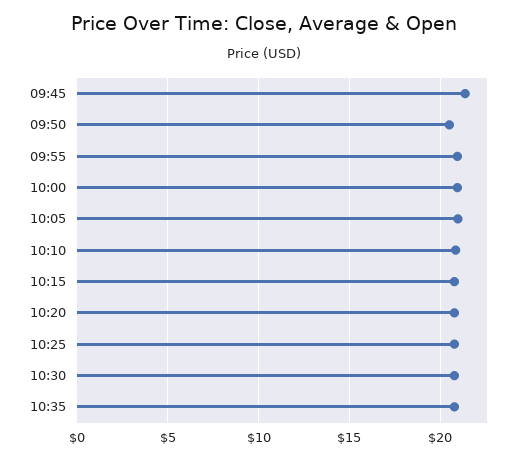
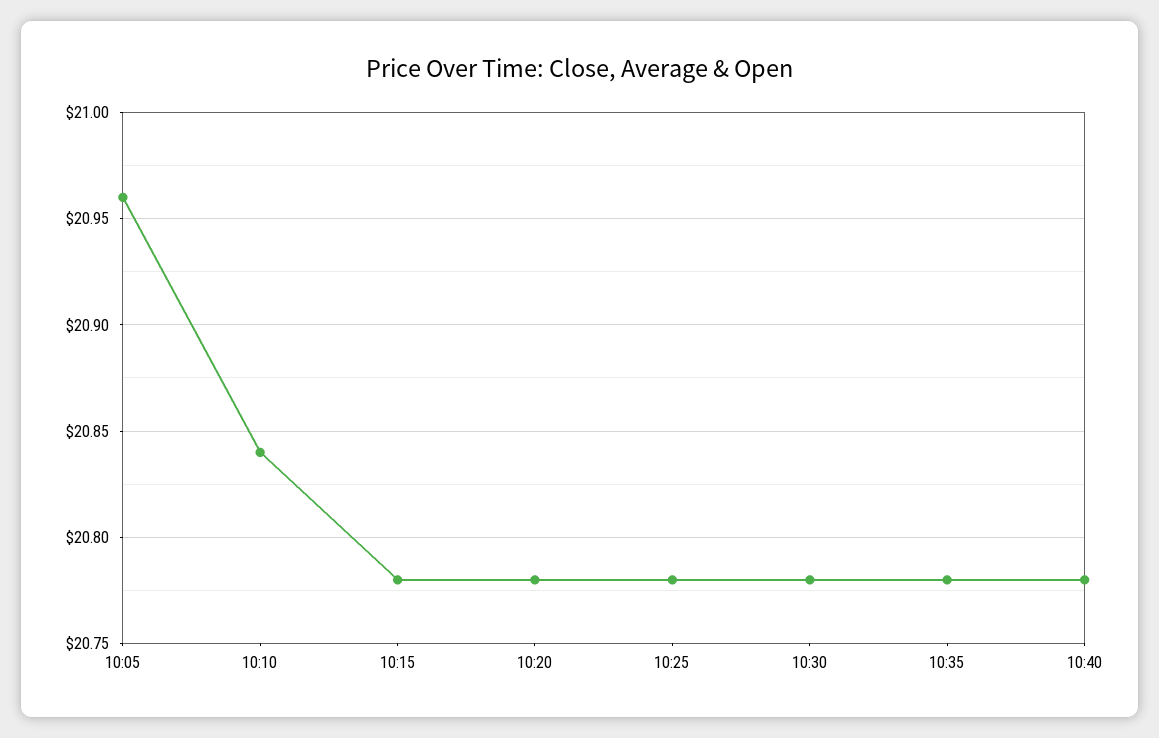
09:45: 21.5 -> none
09:50: 20.5 -> none
09:55: 21 -> none
10:00: 21 -> none
10:40: none -> 20.78

